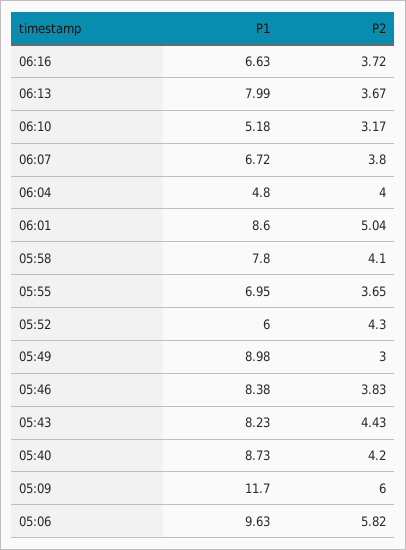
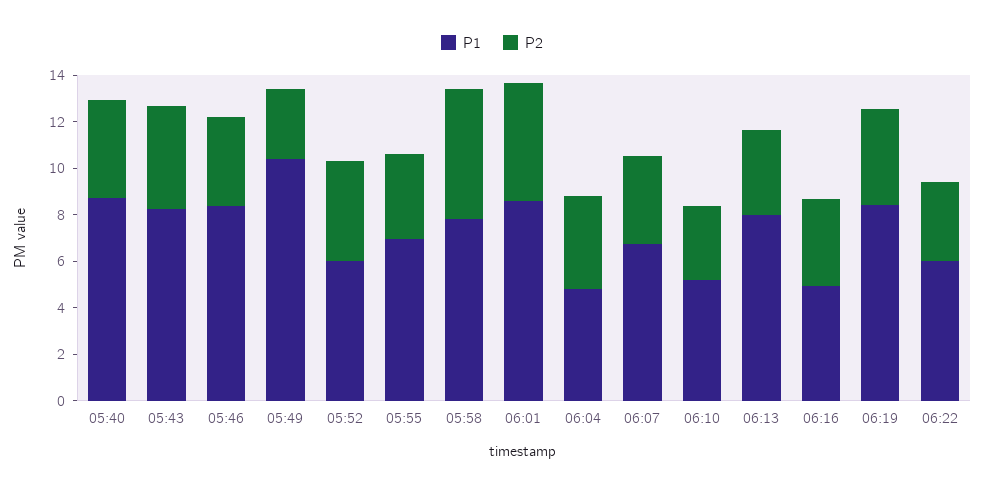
P1, 06:16: 6.63 -> 5
P2, 05:58: 4.1 -> 5.5
P1, 05:49: 8.98 -> 10.5
P1, 05:09: 11.7 -> none
P2, 05:09: 6 -> none
P1, 05:06: 9.63 -> none
P2, 05:06: 5.82 -> none
P1, 06:19: none -> 8.5
P2, 06:19: none -> 4
P1, 06:22: none -> 6
P2, 06:22: none -> 3.5

